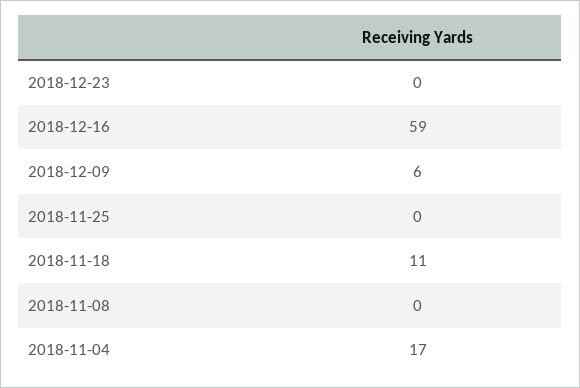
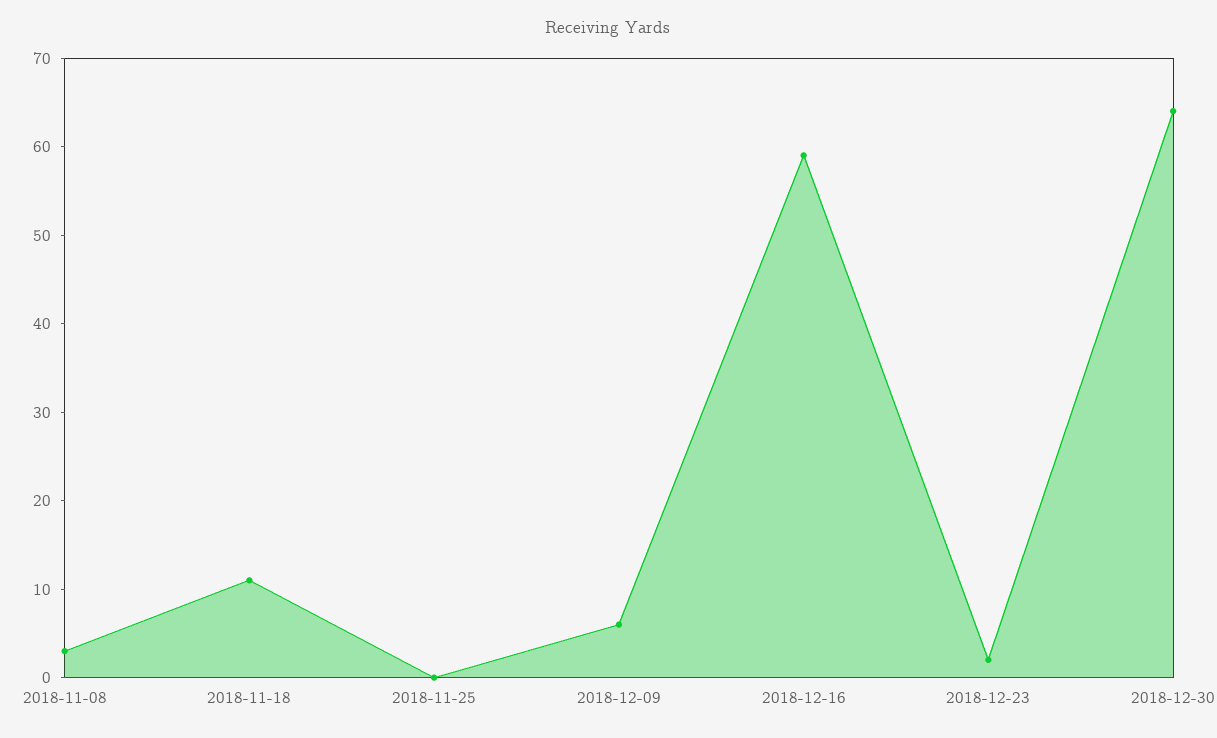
2018-12-23: 0 -> 2
2018-11-08: 0 -> 3
2018-11-04: 17 -> none
2018-12-30: none -> 64

